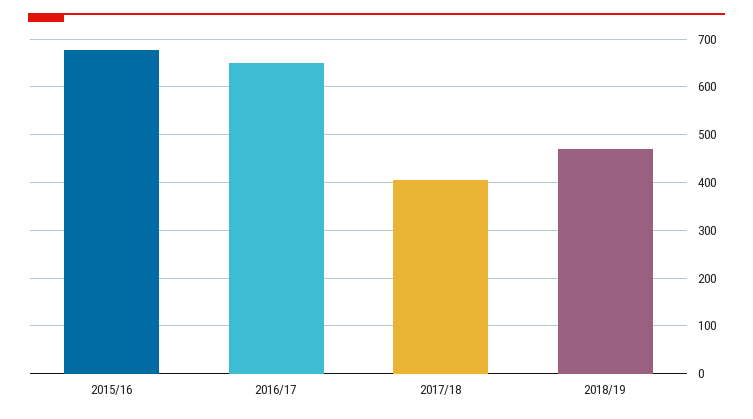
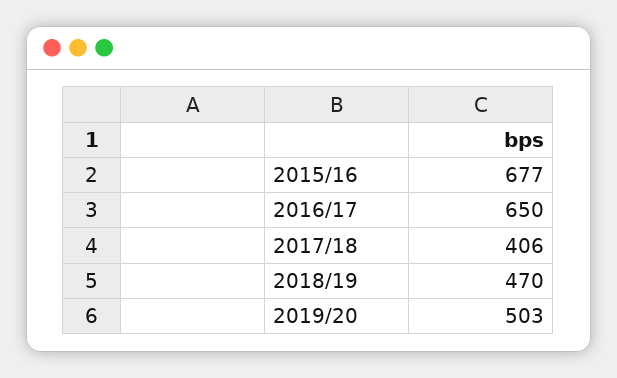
2019/20: none -> 503

